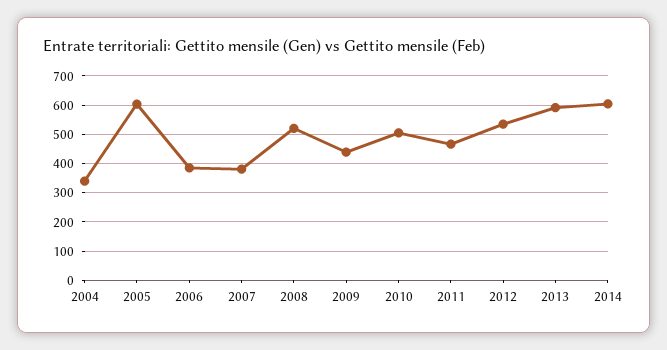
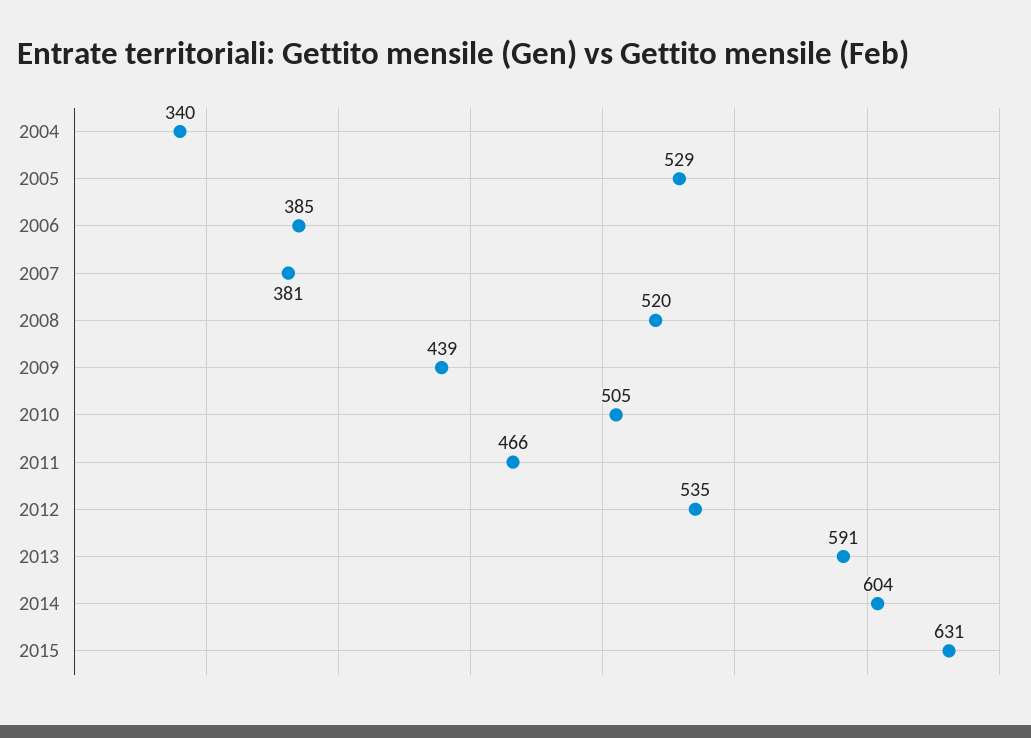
2005: 600 -> 529
2015: none -> 631

